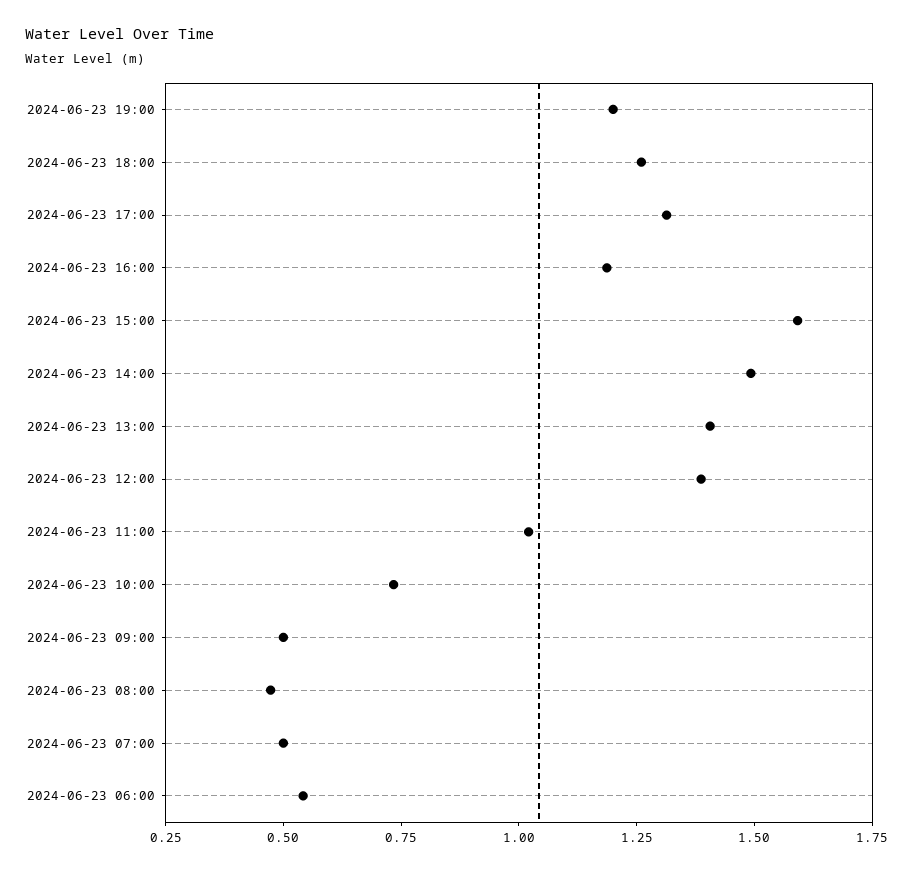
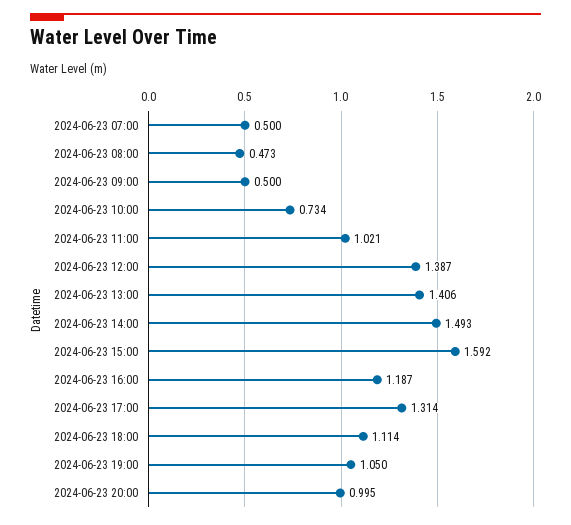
2024-06-23 19:00: 1.2 -> 1.05
2024-06-23 18:00: 1.25 -> 1.114
2024-06-23 06:00: 0.55 -> none
2024-06-23 20:00: none -> 0.995

